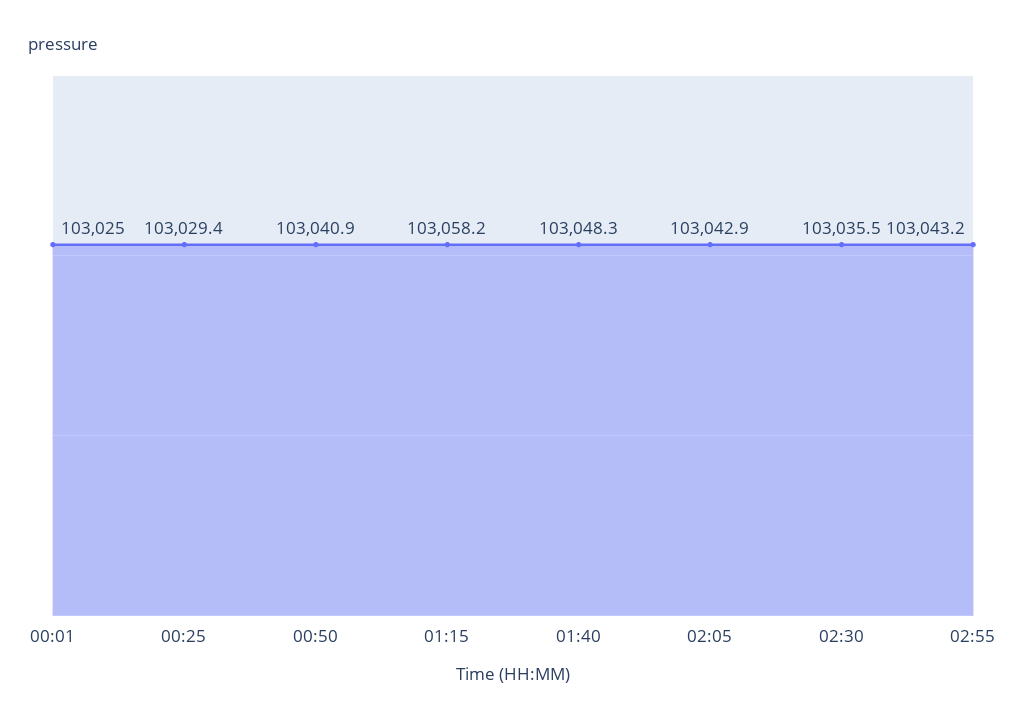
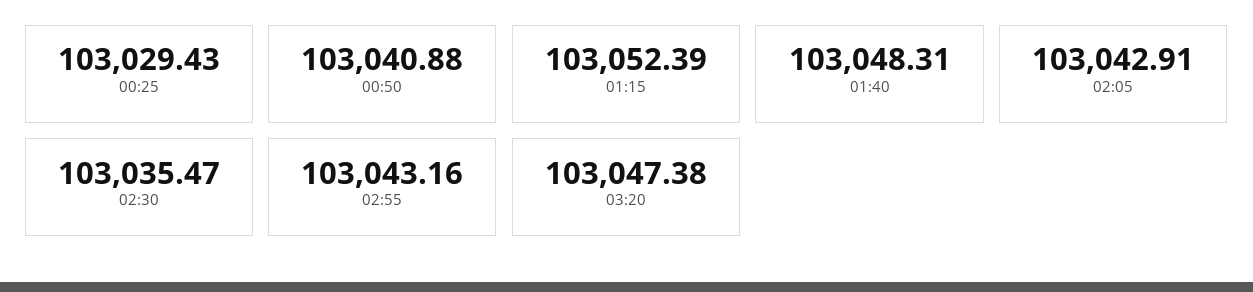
00:01: 103025 -> none
01:15: 103058.2 -> 103052.39
03:20: none -> 103047.38

